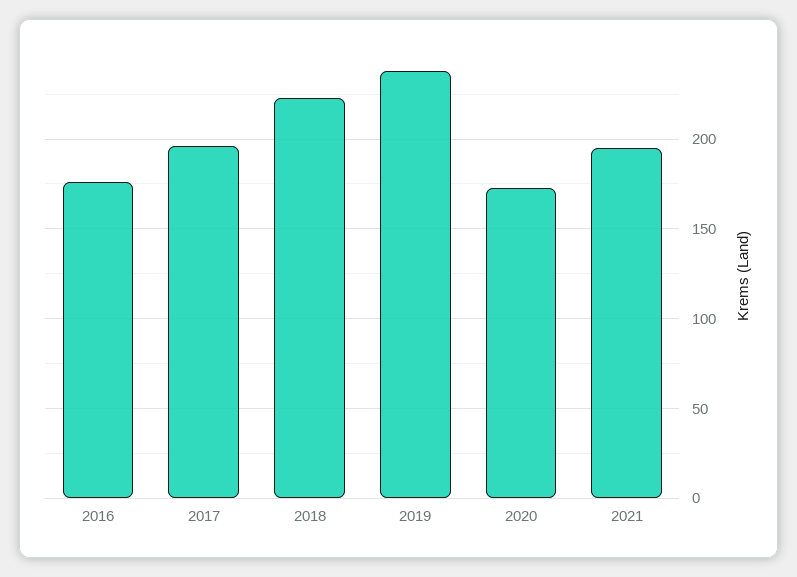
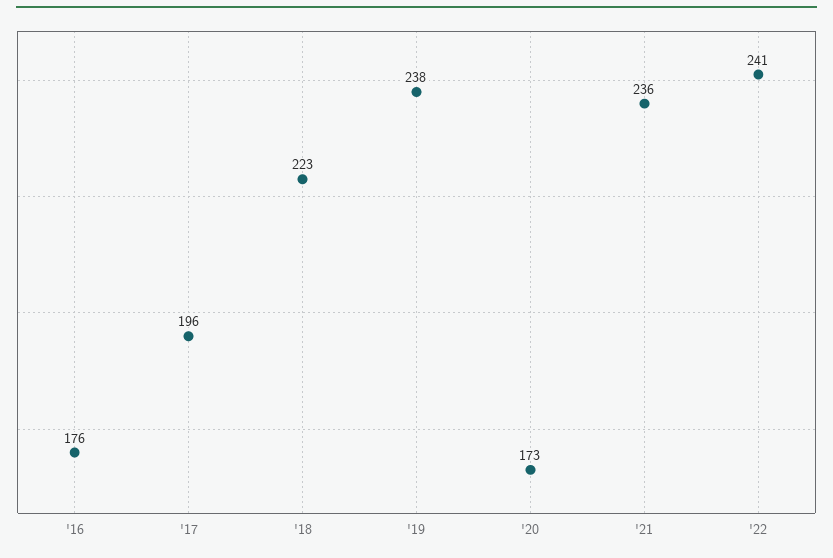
2021: 195 -> 236
'22: none -> 241

